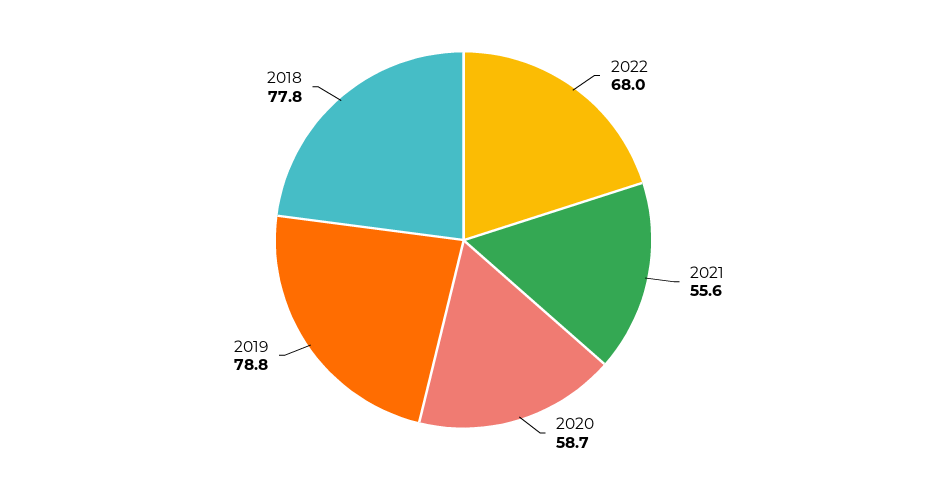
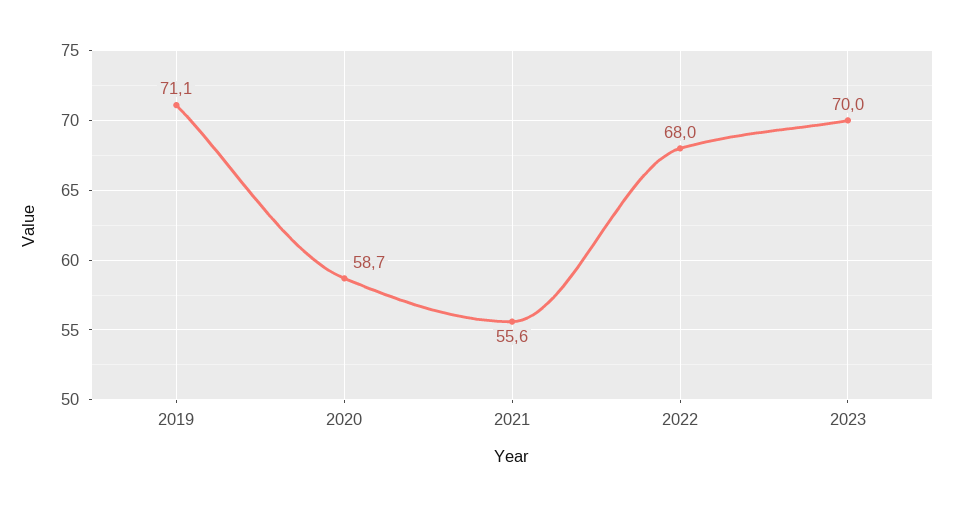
2019: 78.8 -> 71.1
2018: 77.8 -> none
2023: none -> 70

